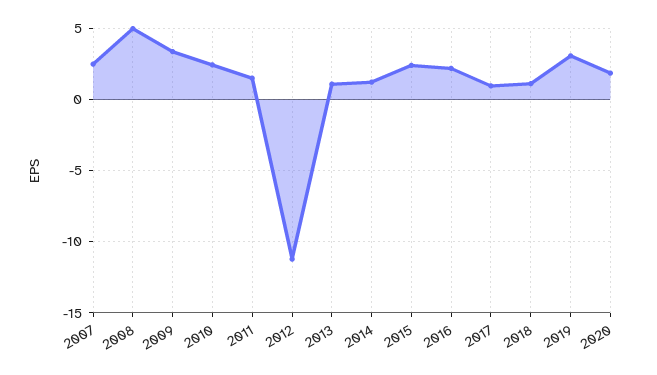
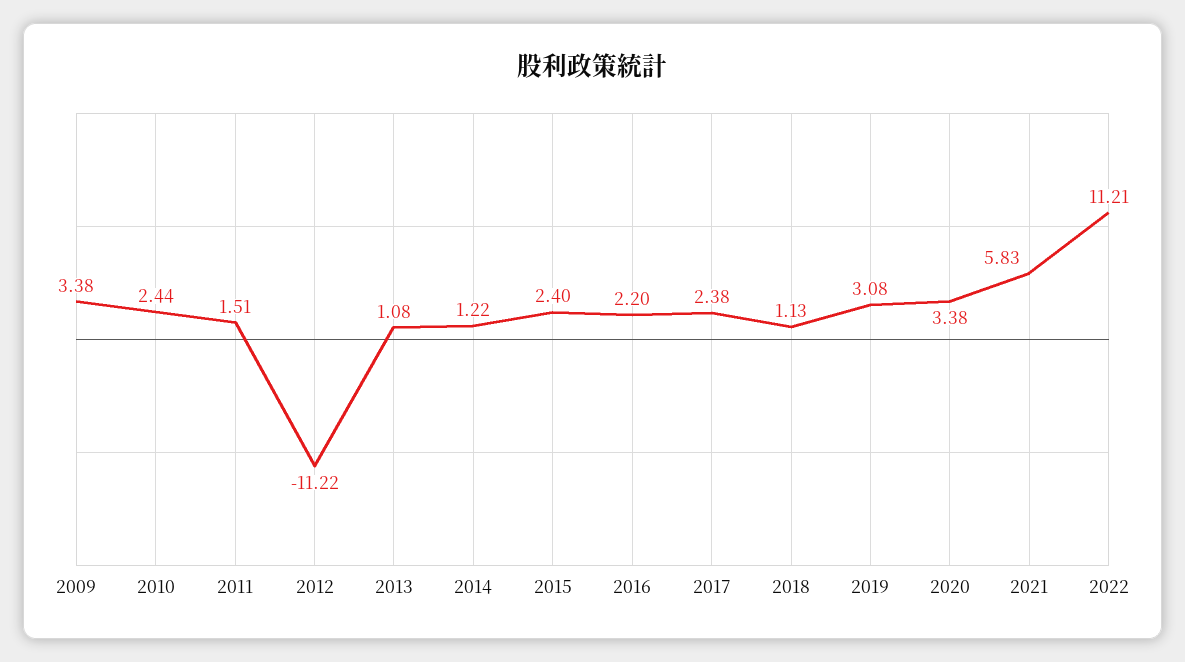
2007: 2.5 -> none
2008: 5 -> none
2017: 1 -> 2.38
2020: 2 -> 3.38
2021: none -> 5.83
2022: none -> 11.21

